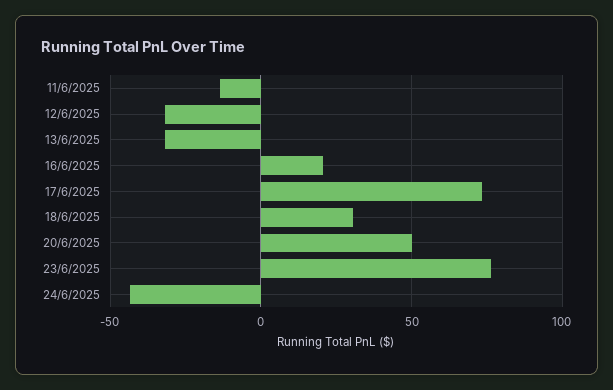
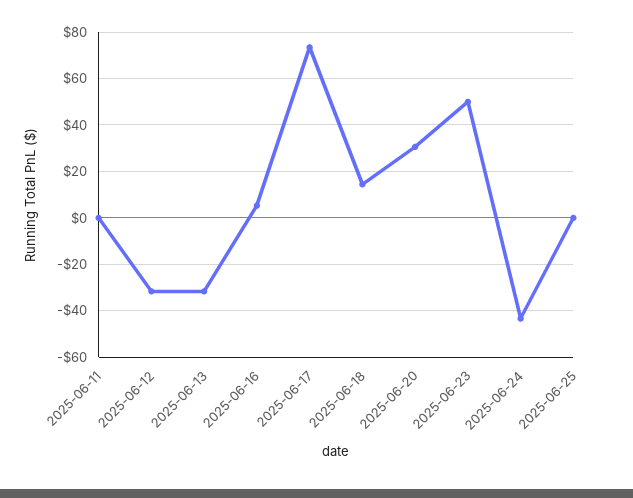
11/6/2025: -15 -> 0
16/6/2025: 20 -> 5
18/6/2025: 30 -> 15
20/6/2025: 50 -> 30
23/6/2025: 75 -> 50
2025-06-25: none -> 0

